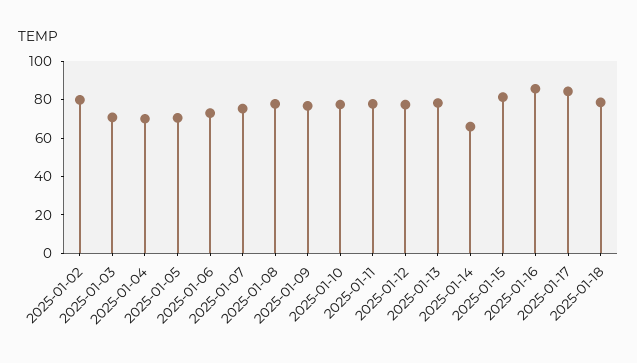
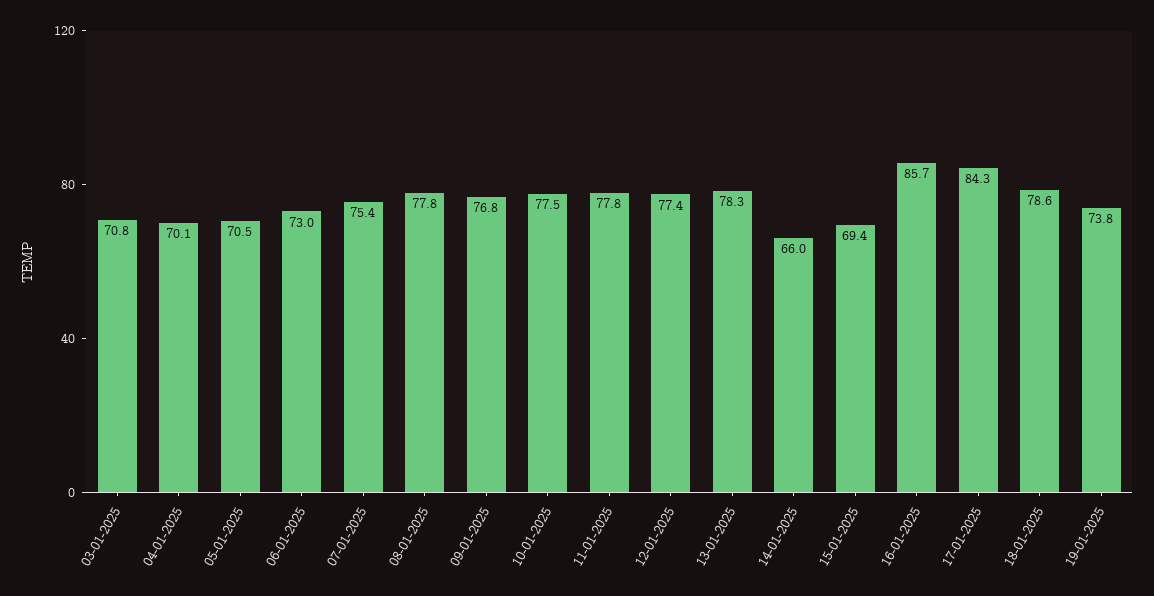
2025-01-02: 80 -> none
2025-01-15: 80 -> 69.4
19-01-2025: none -> 73.8

